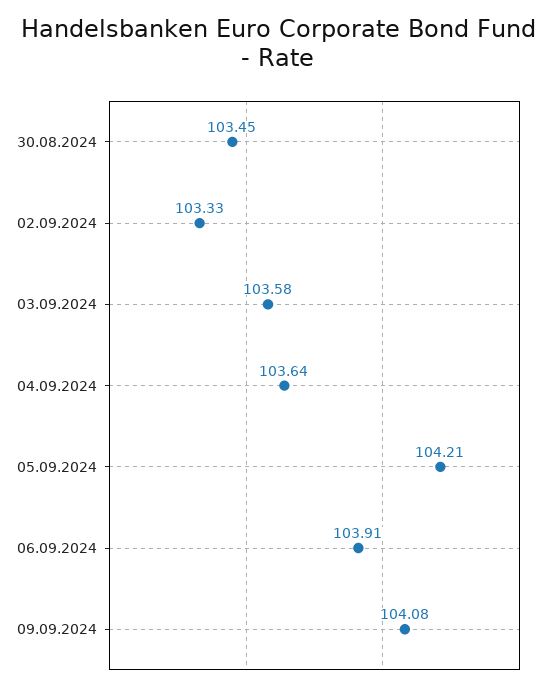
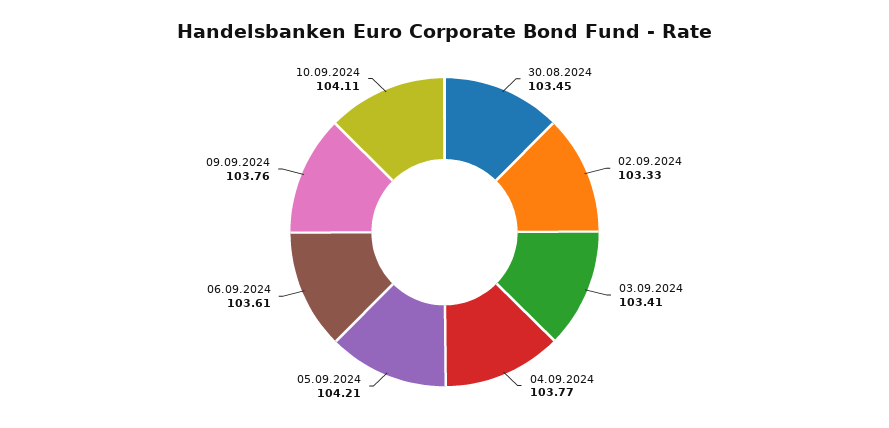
03.09.2024: 103.58 -> 103.41
04.09.2024: 103.64 -> 103.77
06.09.2024: 103.91 -> 103.61
09.09.2024: 104.08 -> 103.76
10.09.2024: none -> 104.11

